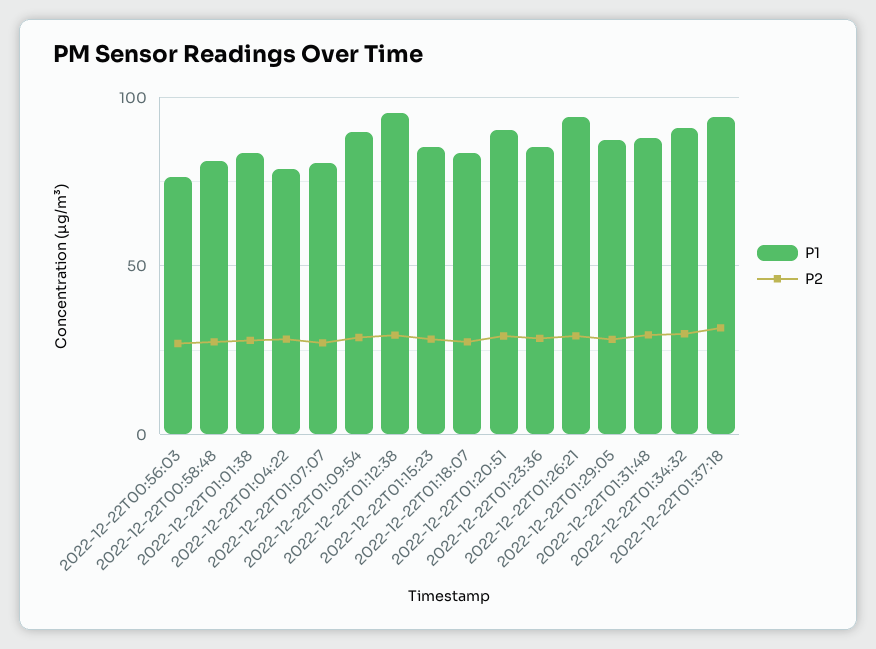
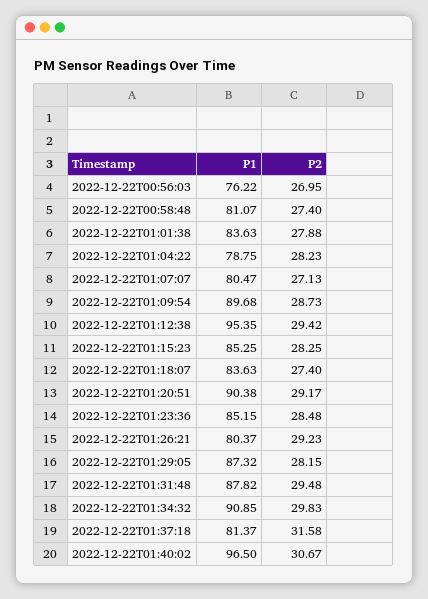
P1, 2022-12-22T01:26:21: 95 -> 80.37
P1, 2022-12-22T01:37:18: 95 -> 81.37
P1, 2022-12-22T01:40:02: none -> 96.5
P2, 2022-12-22T01:40:02: none -> 30.67

